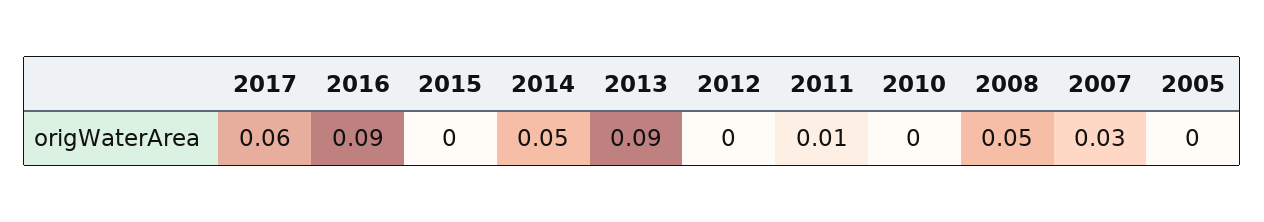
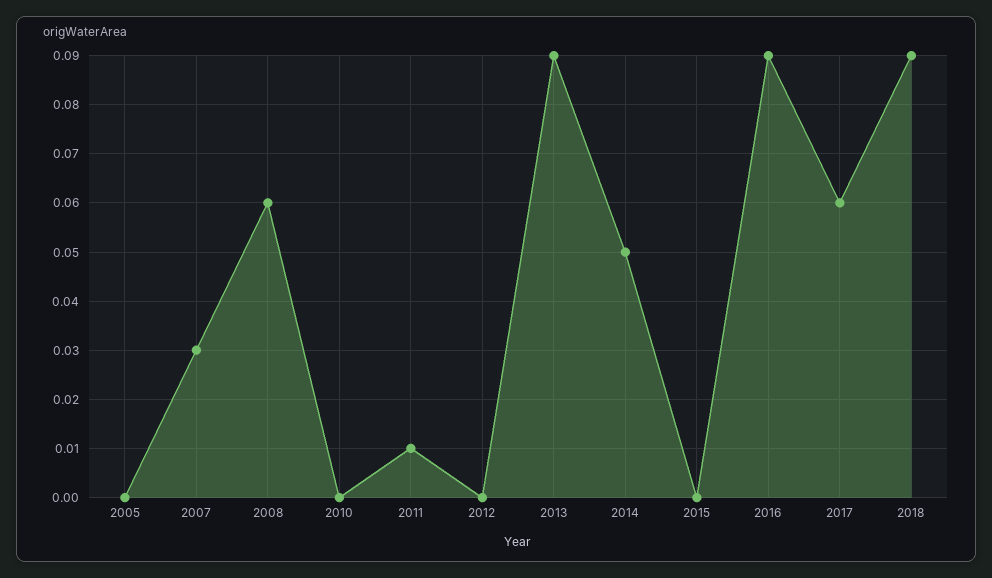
2008: 0.05 -> 0.06
2018: none -> 0.09

